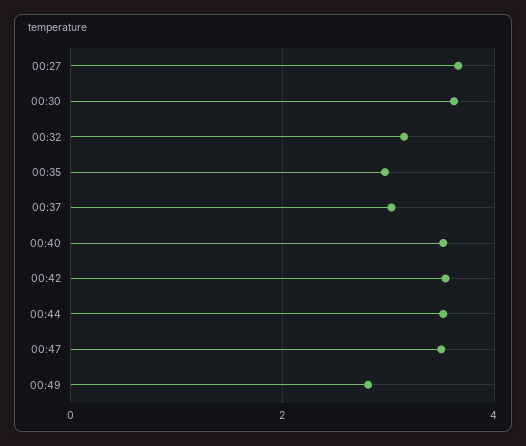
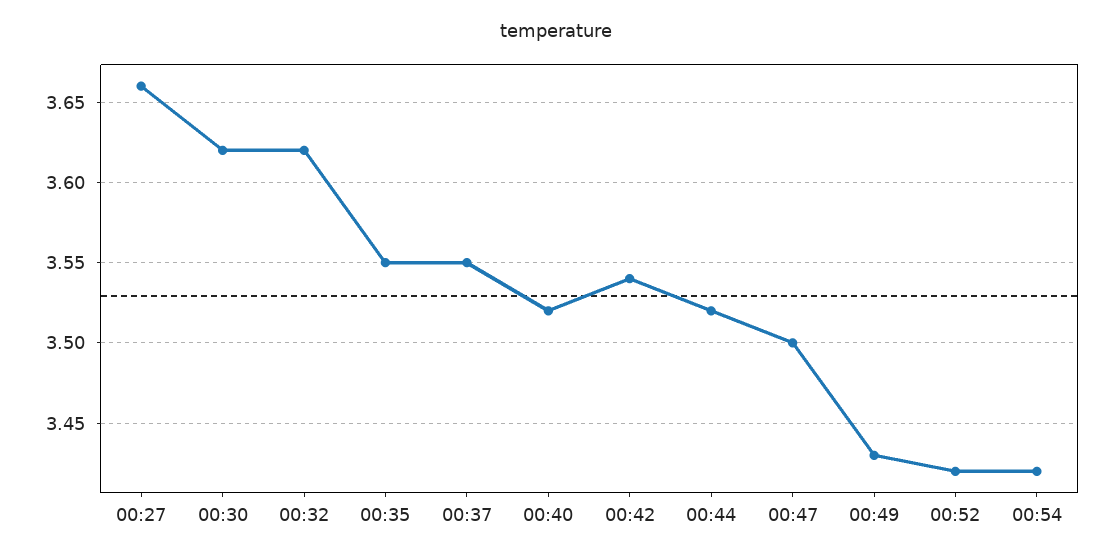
00:32: 3.2 -> 3.62
00:35: 3 -> 3.55
00:37: 3 -> 3.55
00:49: 2.8 -> 3.43
00:52: none -> 3.42
00:54: none -> 3.42

